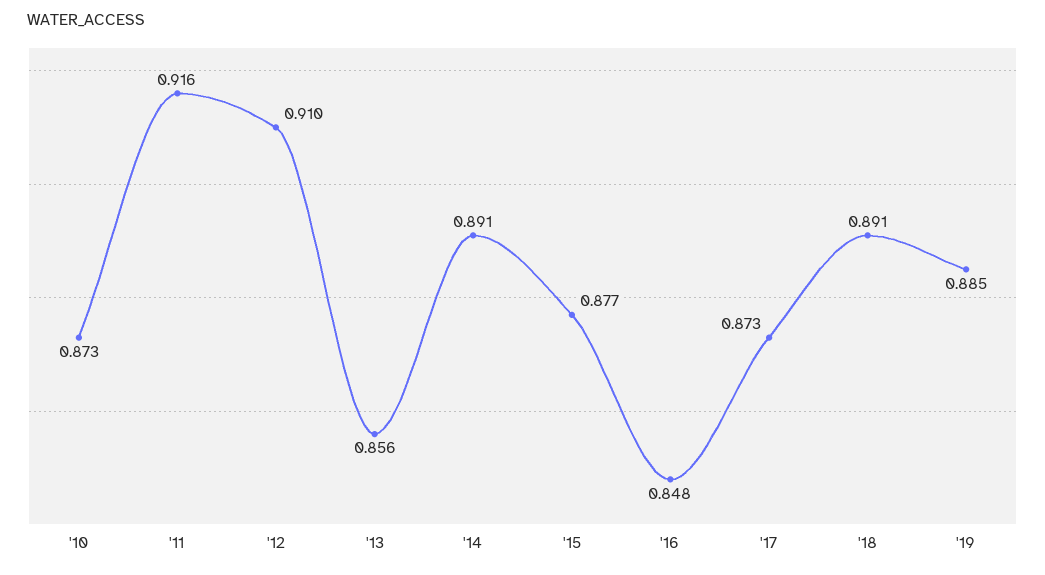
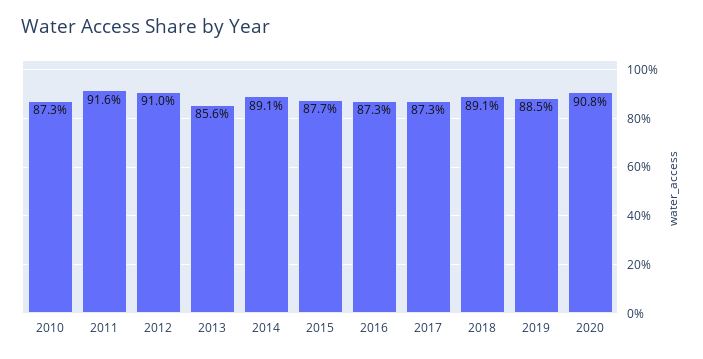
'16: 0.848 -> 0.873
2020: none -> 0.908

